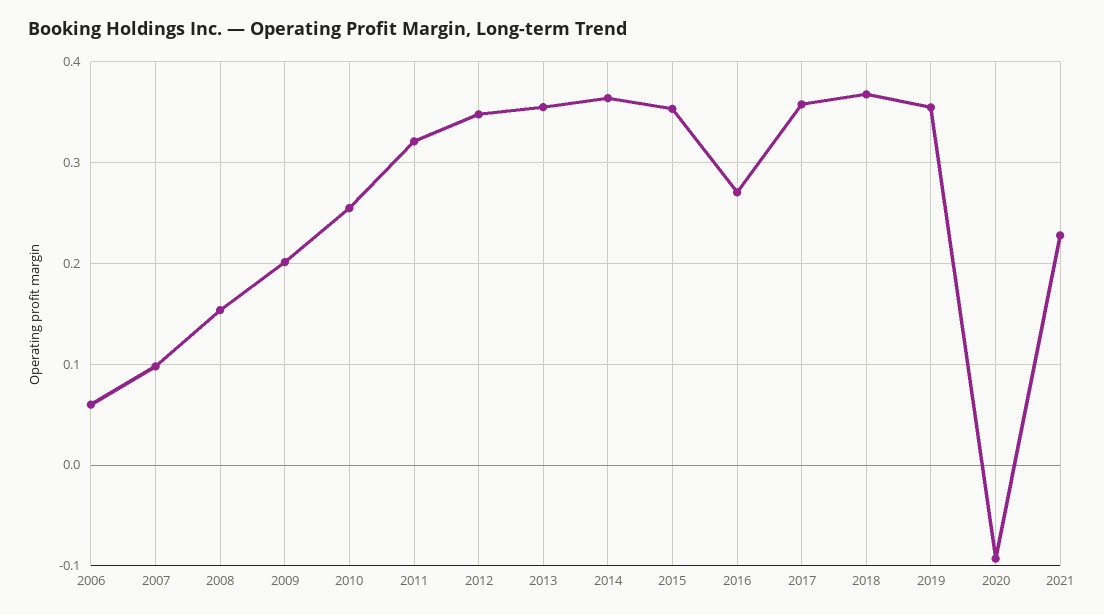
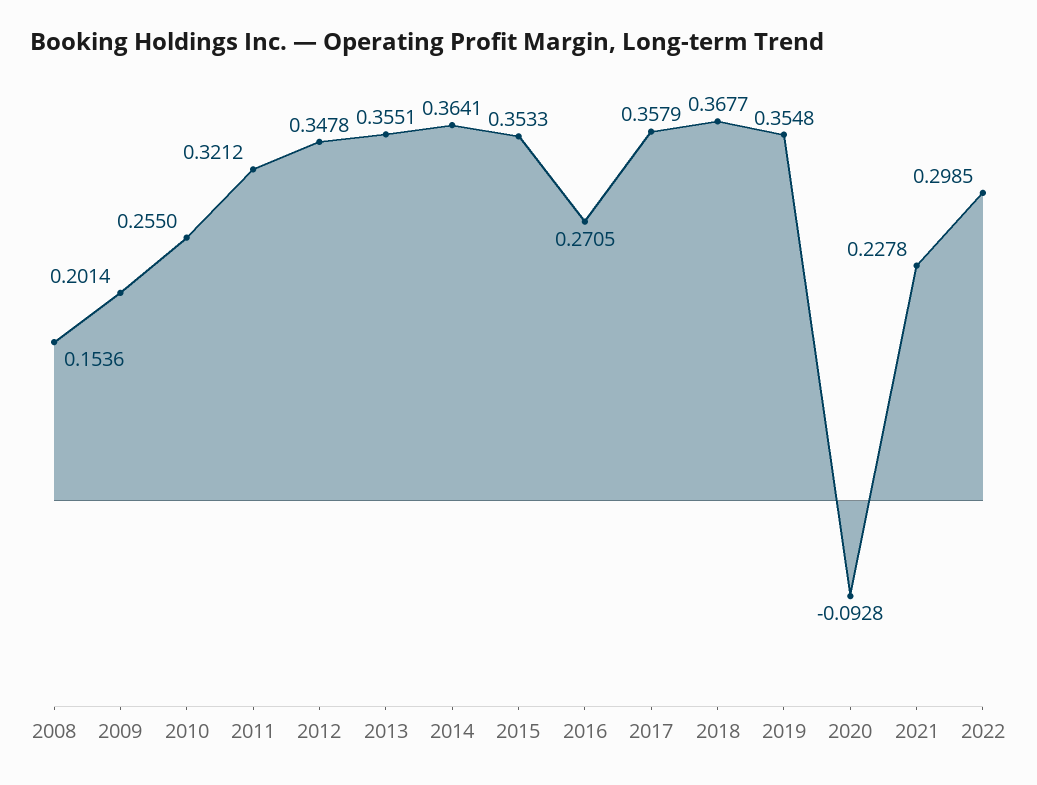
2006: 0.06 -> none
2007: 0.1 -> none
2022: none -> 0.2985

